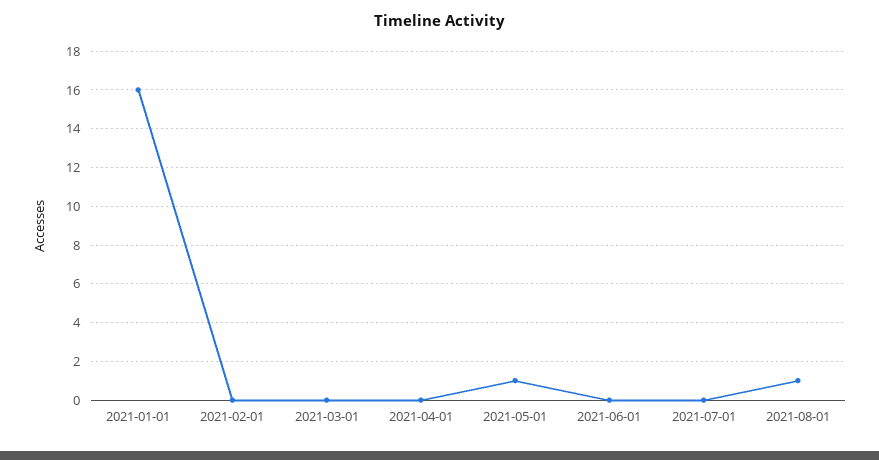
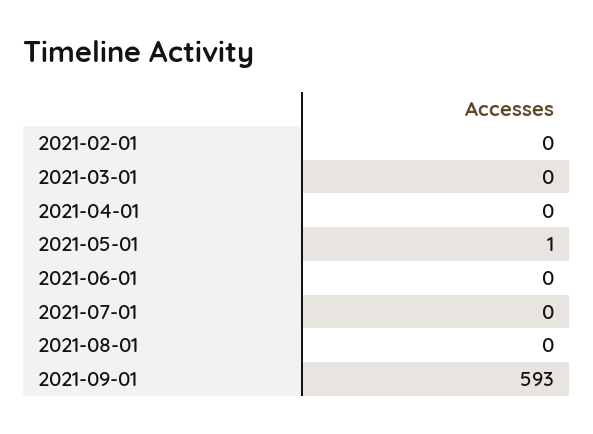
2021-01-01: 16 -> none
2021-08-01: 1 -> 0
2021-09-01: none -> 593

